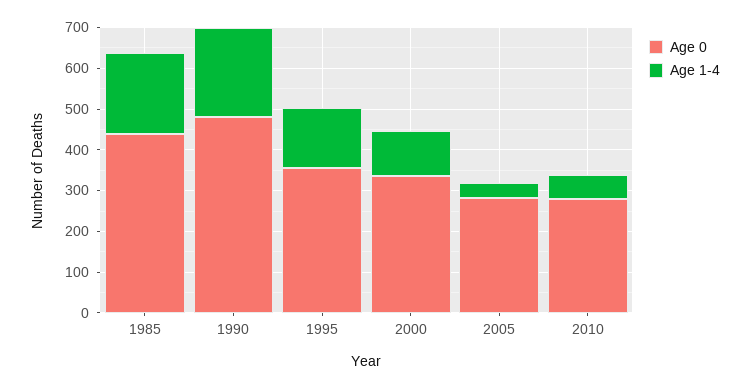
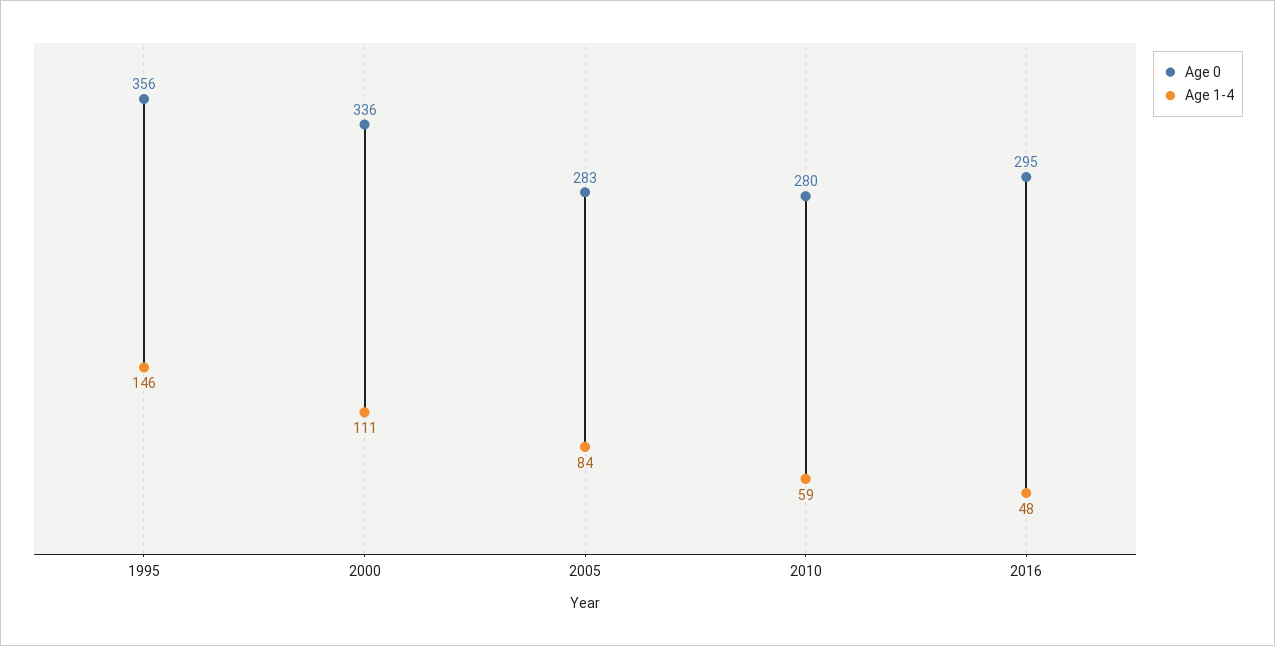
Age 0, 1985: 440 -> none
Age 1-4, 1985: 200 -> none
Age 0, 1990: 480 -> none
Age 1-4, 1990: 220 -> none
Age 1-4, 2005: 40 -> 84
Age 0, 2016: none -> 295
Age 1-4, 2016: none -> 48

